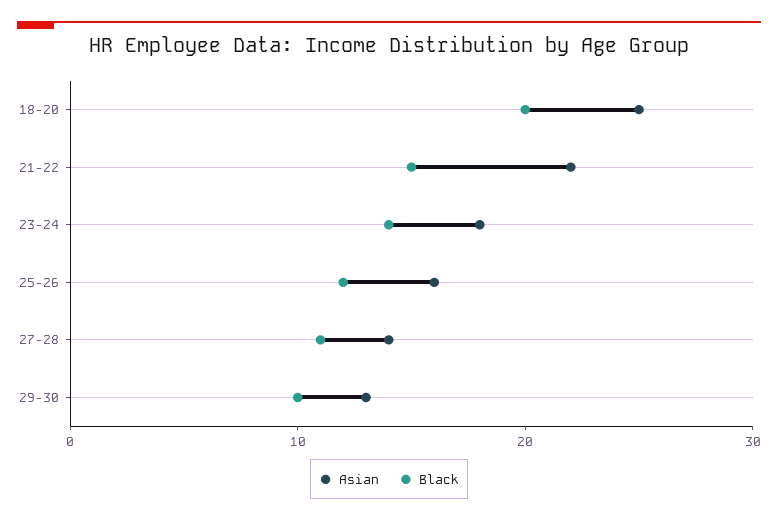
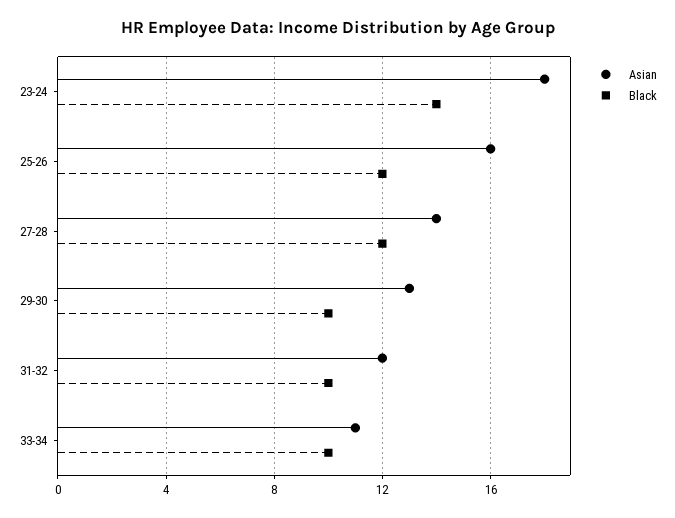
Asian, 18-20: 25 -> none
Black, 18-20: 20 -> none
Asian, 21-22: 22 -> none
Black, 21-22: 15 -> none
Black, 27-28: 11 -> 12
Asian, 31-32: none -> 12
Black, 31-32: none -> 10
Asian, 33-34: none -> 11
Black, 33-34: none -> 10

